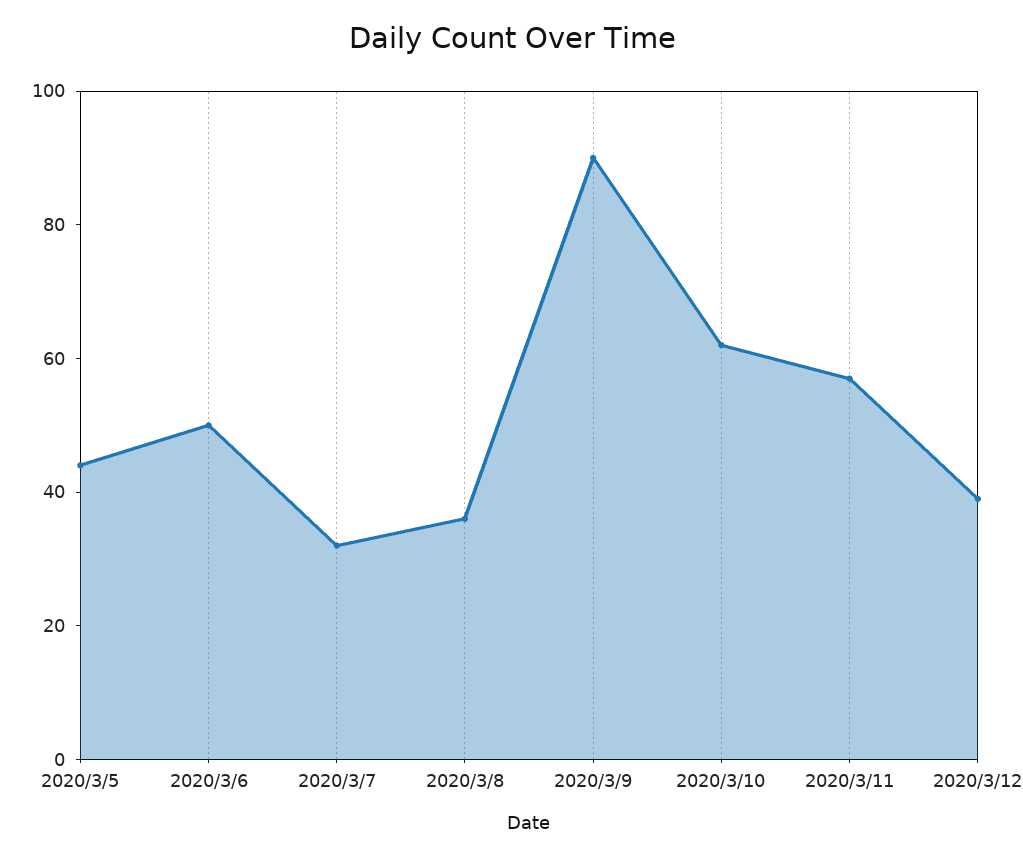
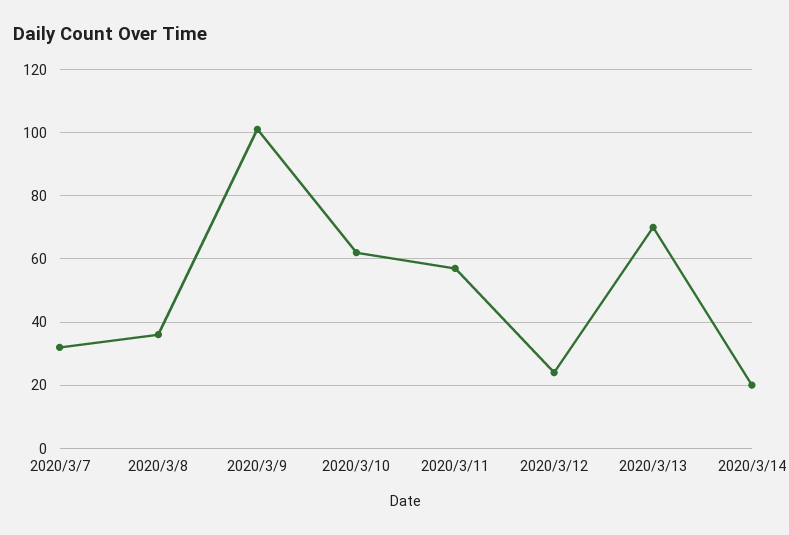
2020/3/5: 45 -> none
2020/3/6: 50 -> none
2020/3/9: 90 -> 100
2020/3/12: 40 -> 25
2020/3/13: none -> 70
2020/3/14: none -> 20

